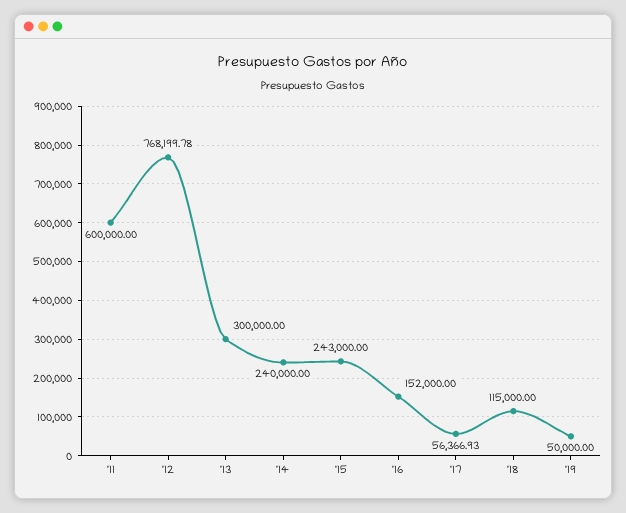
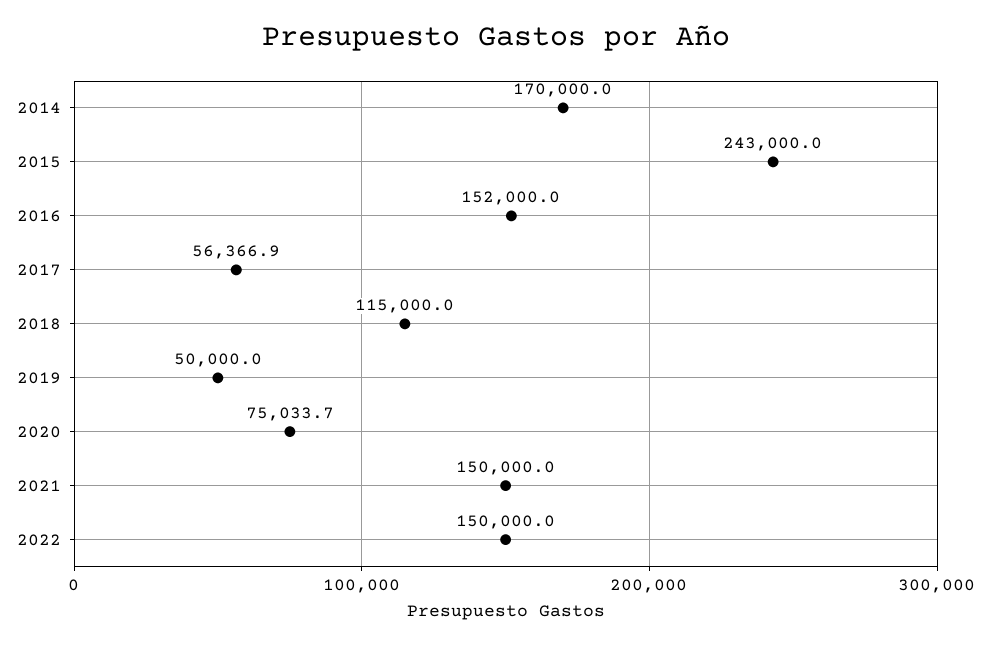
'11: 600000 -> none
'12: 768199.78 -> none
'13: 300000 -> none
'14: 240000 -> 170000
2020: none -> 75033.7
2021: none -> 150000
2022: none -> 150000

